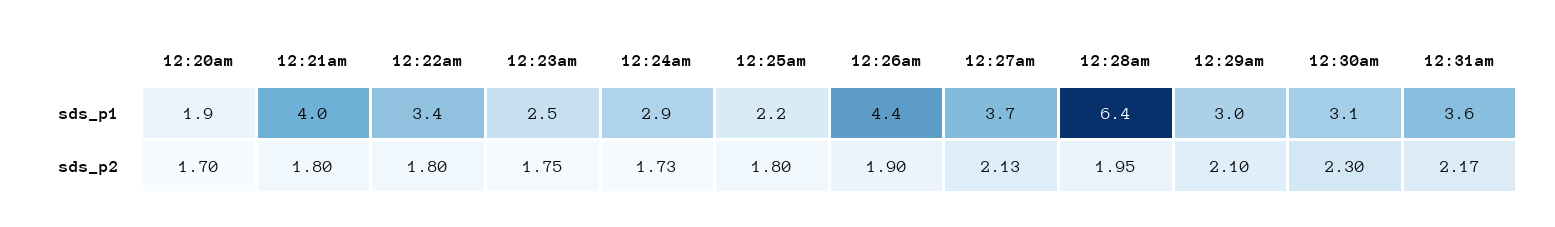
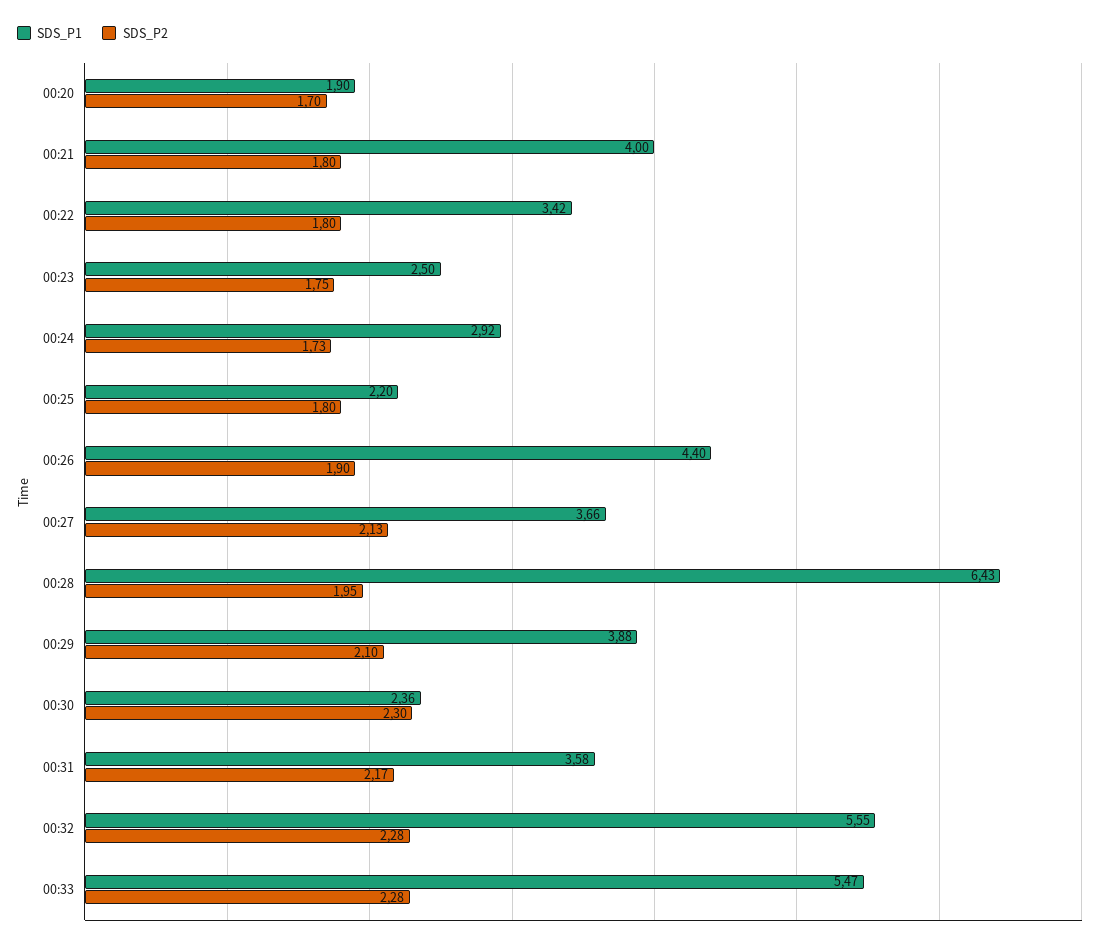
sds_p1, 12:29am: 3 -> 3.88
sds_p1, 12:30am: 3.1 -> 2.36
sds_p1, 00:32: none -> 5.55
sds_p2, 00:32: none -> 2.28
sds_p1, 00:33: none -> 5.47
sds_p2, 00:33: none -> 2.28

